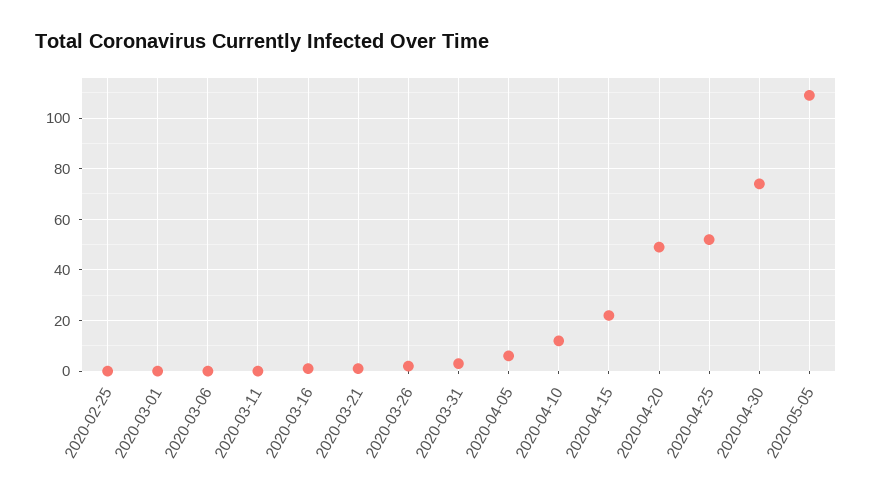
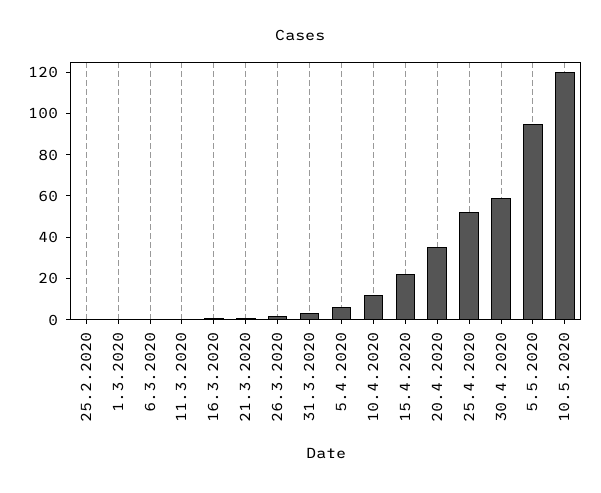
2020-04-20: 50 -> 35
2020-04-30: 75 -> 60
2020-05-05: 110 -> 95
10.5.2020: none -> 120

